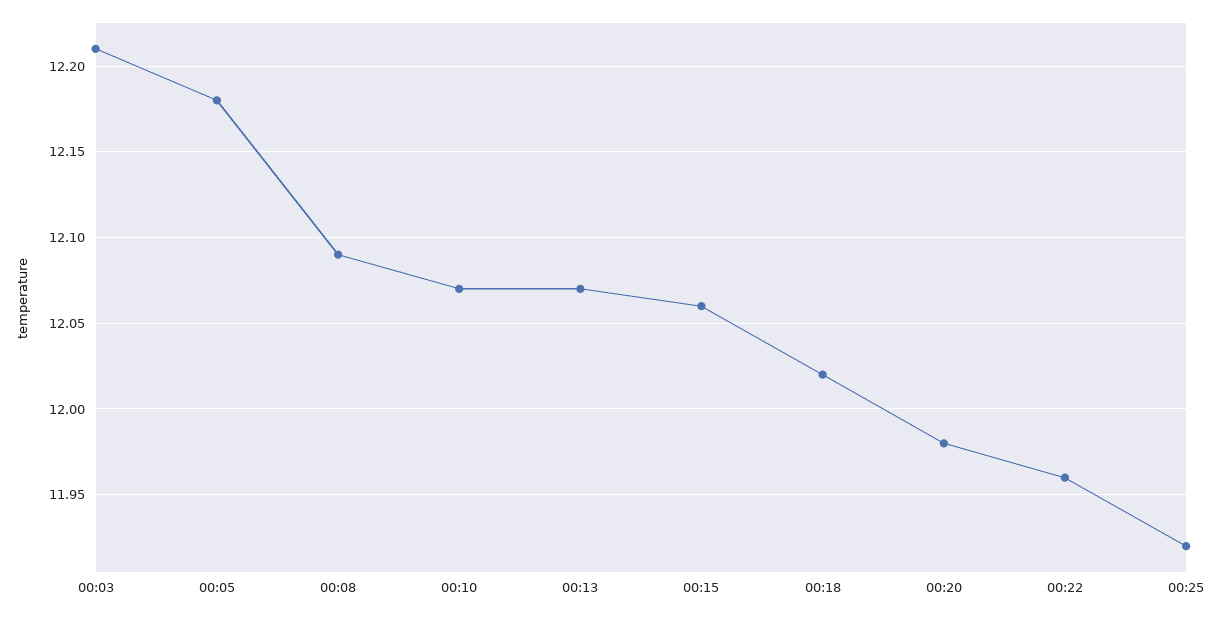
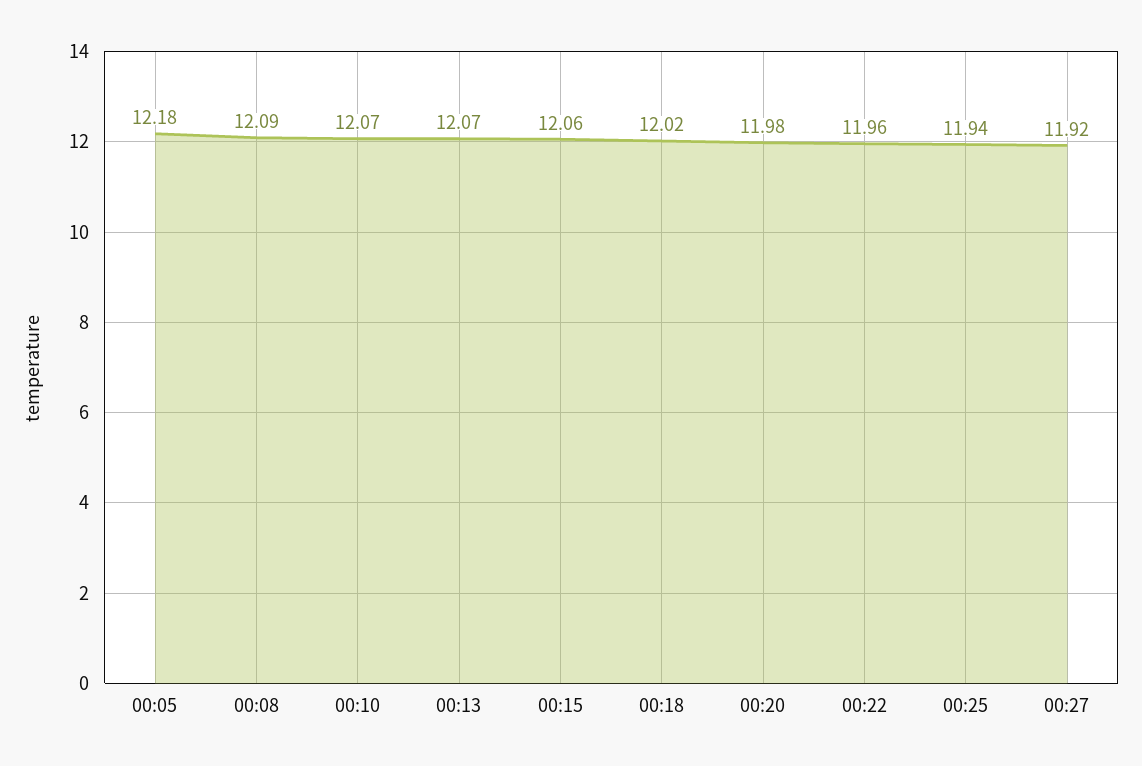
00:03: 12.21 -> none
00:25: 11.92 -> 11.94
00:27: none -> 11.92

